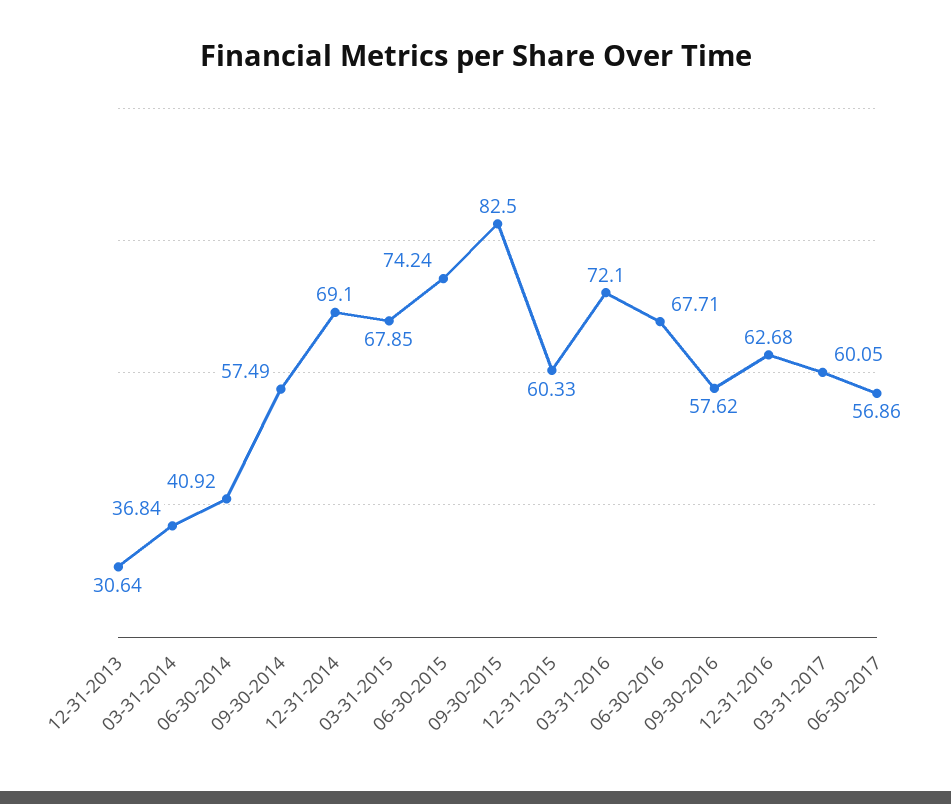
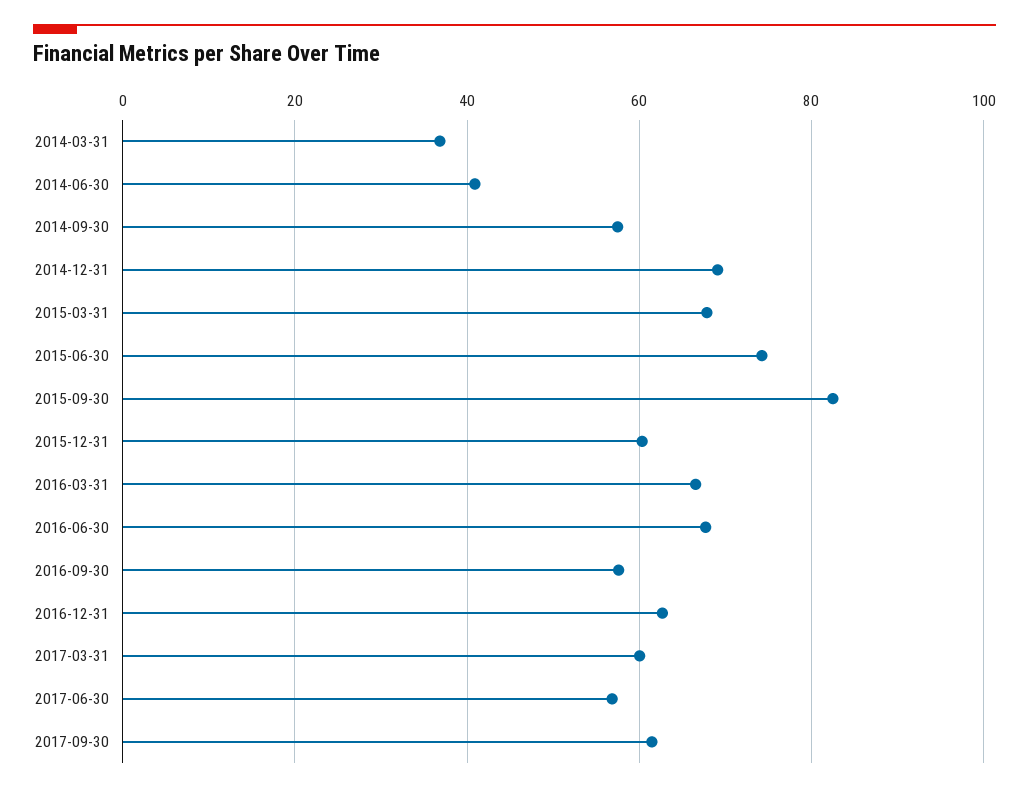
12-31-2013: 30.64 -> none
03-31-2016: 72.1 -> 66
2017-09-30: none -> 62

